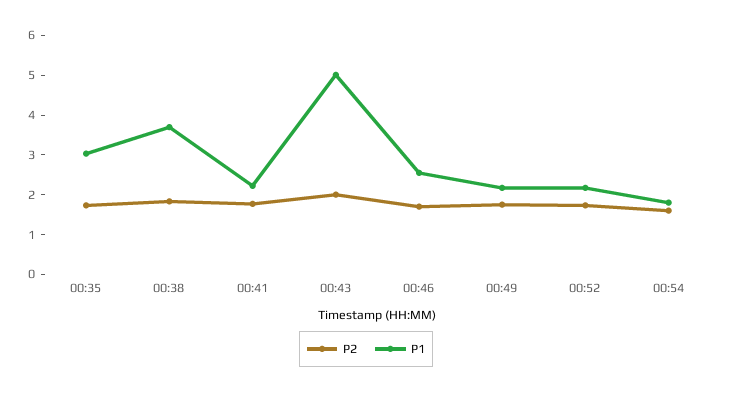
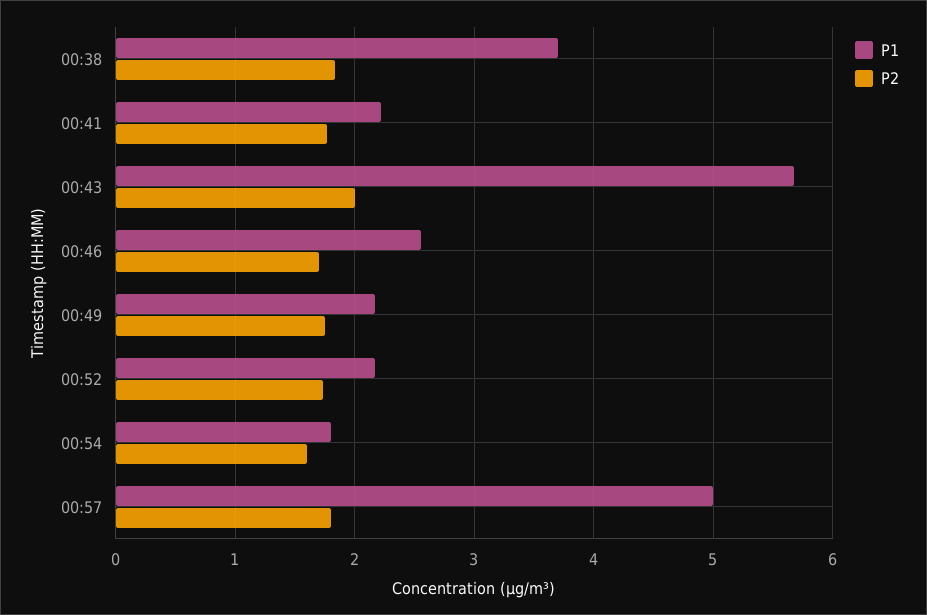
P2, 00:35: 1.75 -> none
P1, 00:35: 3 -> none
P1, 00:43: 5 -> 5.7
P1, 00:57: none -> 5
P2, 00:57: none -> 1.8

